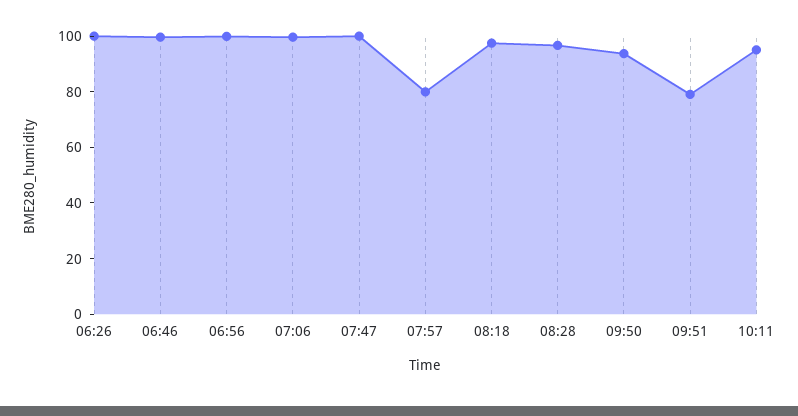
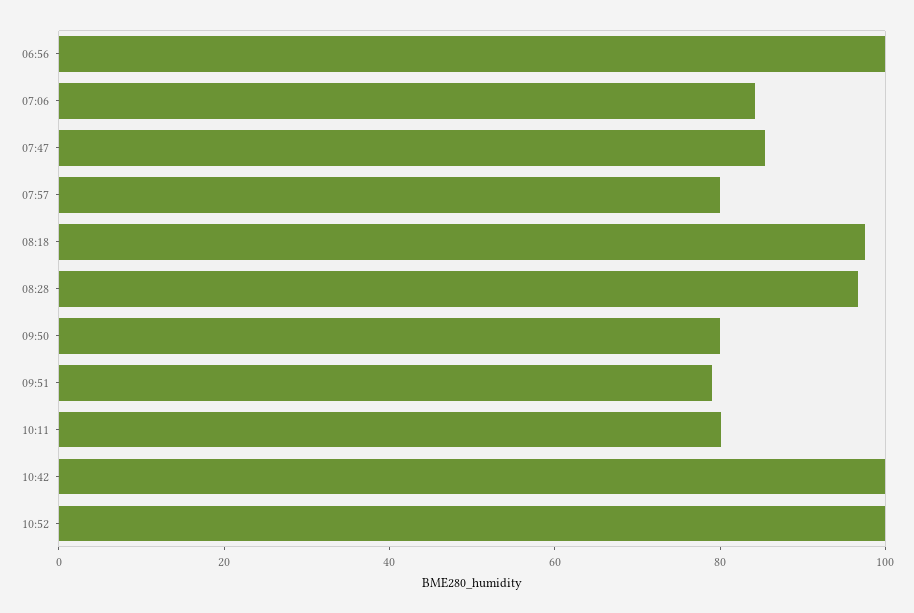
06:26: 100 -> none
06:46: 100 -> none
07:06: 100 -> 85
07:47: 100 -> 85
09:50: 95 -> 80
10:11: 95 -> 80
10:42: none -> 100
10:52: none -> 100

